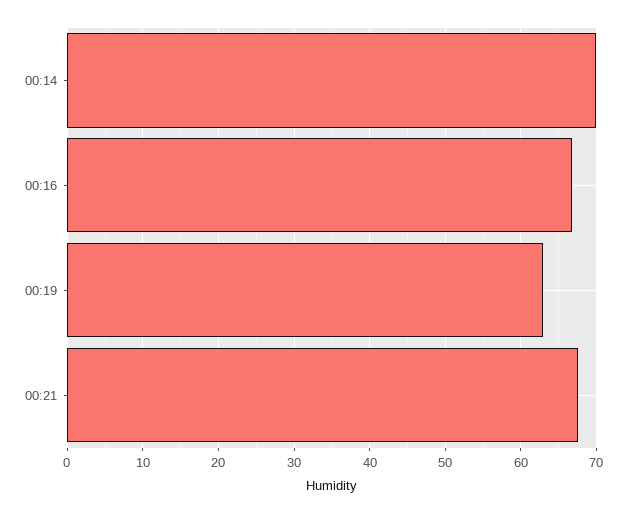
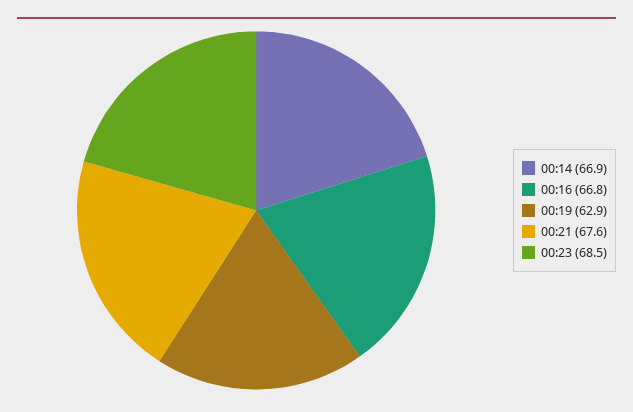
00:14: 70 -> 66.9
00:23: none -> 68.5

